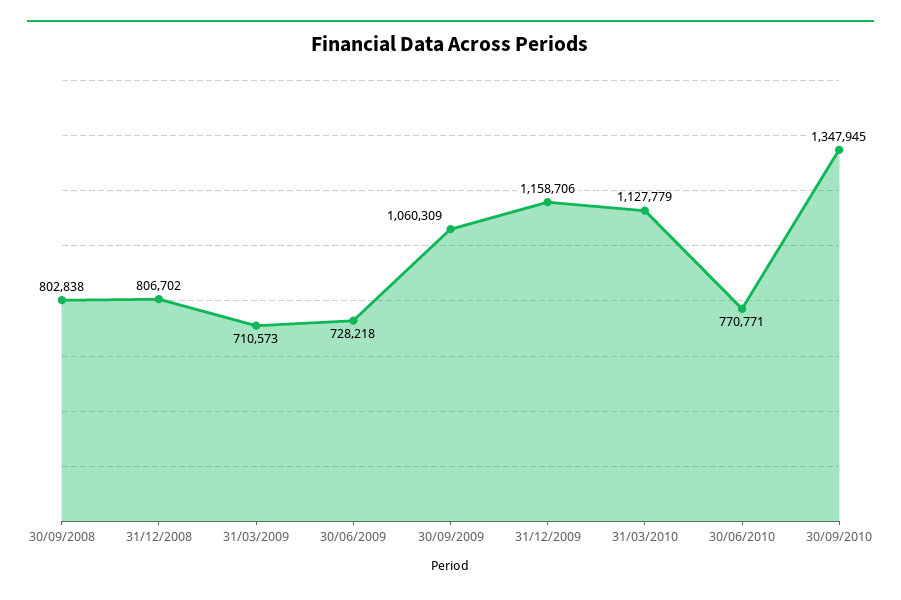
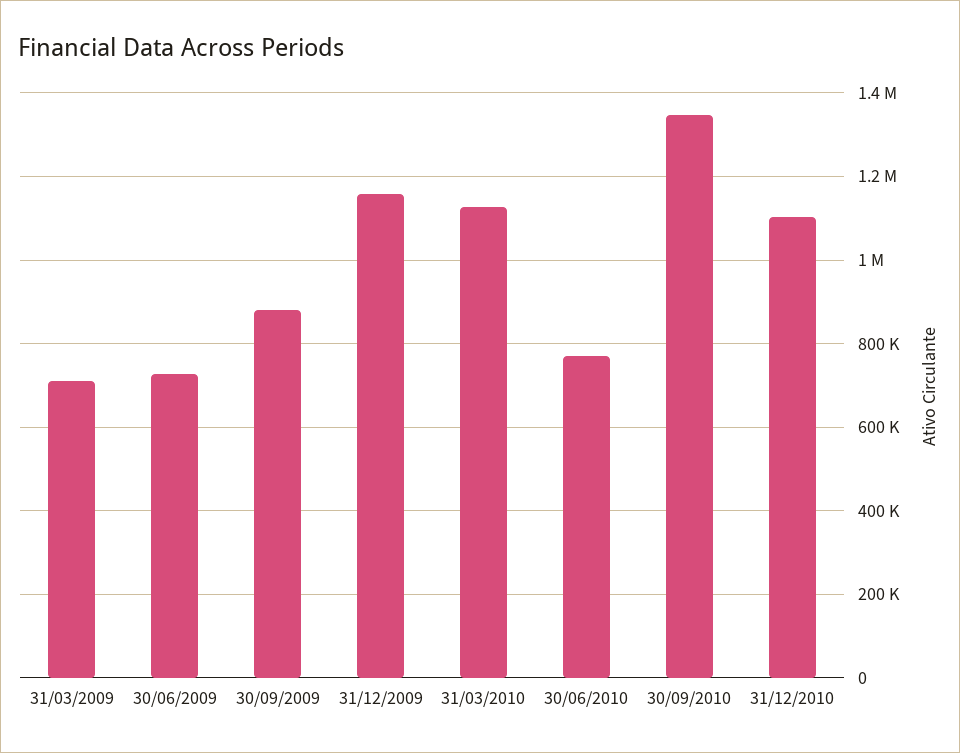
30/09/2008: 802838 -> none
31/12/2008: 806702 -> none
30/09/2009: 1060309 -> 880000
31/12/2010: none -> 1100000

